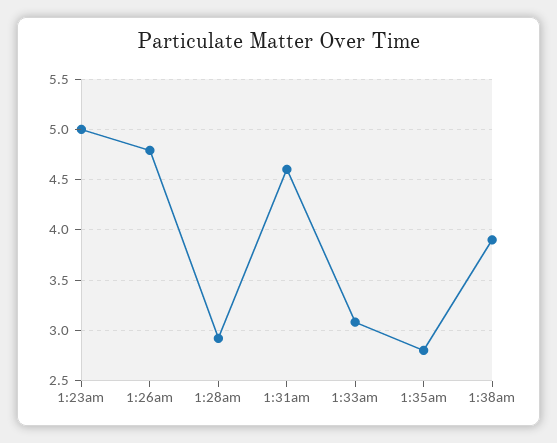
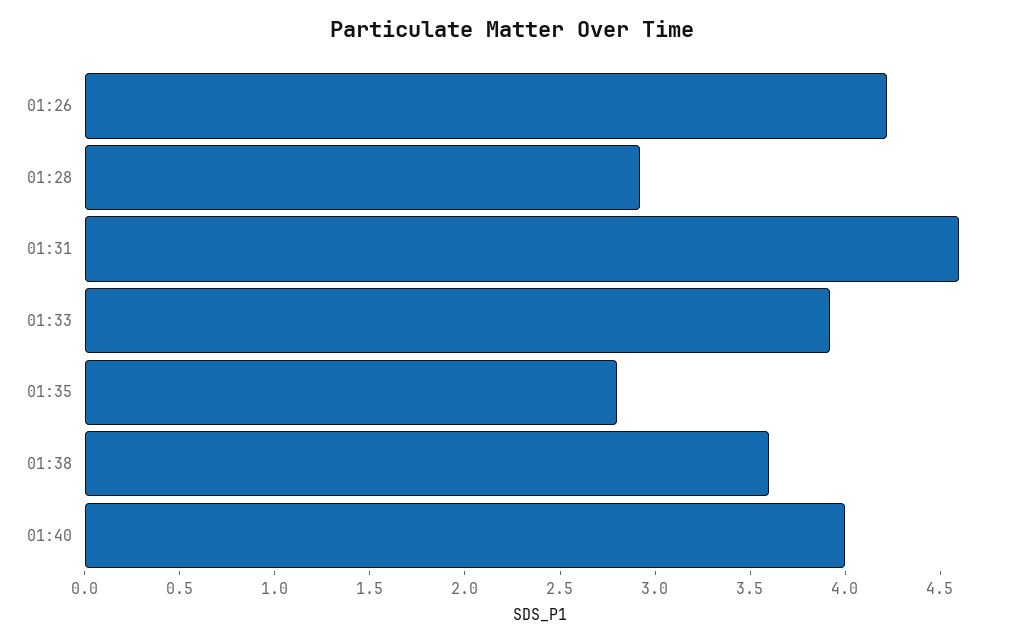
1:23am: 5 -> none
1:26am: 4.8 -> 4.2
1:33am: 3.1 -> 3.9
1:38am: 3.9 -> 3.6
01:40: none -> 4

